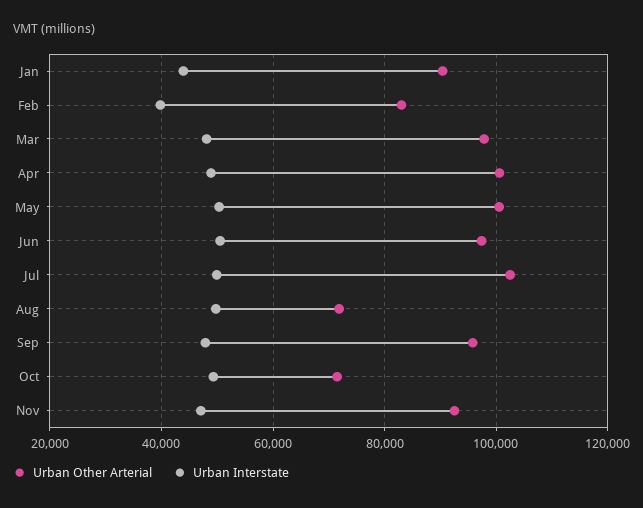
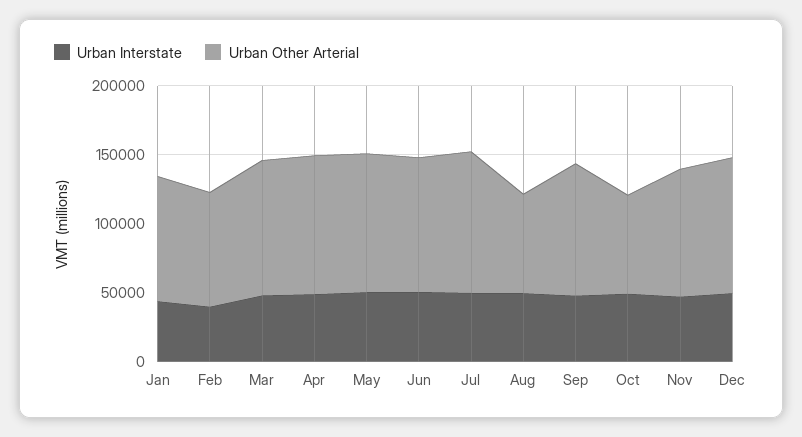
Urban Interstate, Dec: none -> 50000
Urban Other Arterial, Dec: none -> 100000

